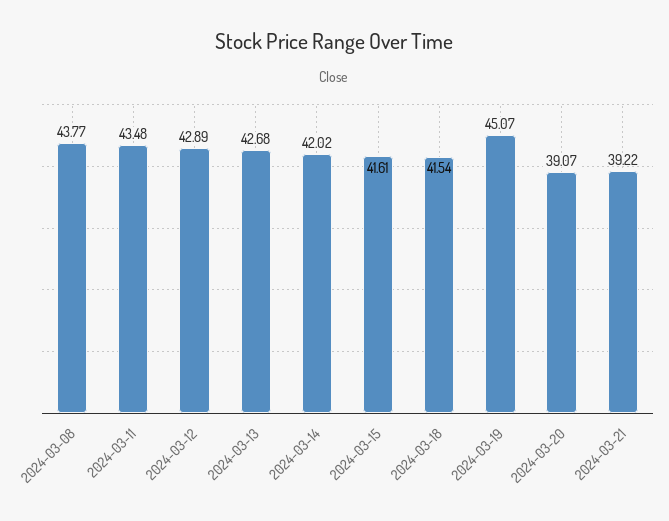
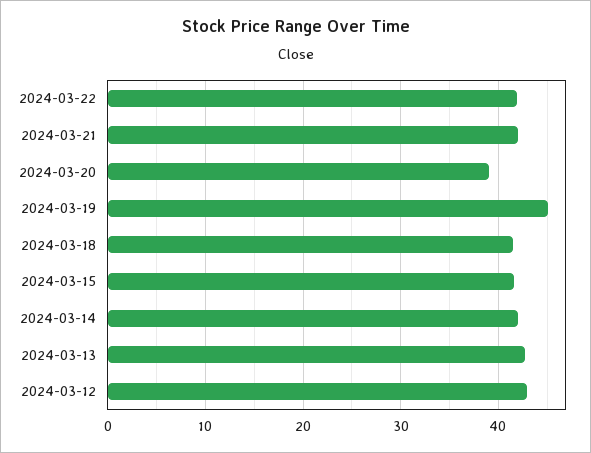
2024-03-08: 43.77 -> none
2024-03-11: 43.48 -> none
2024-03-21: 39.22 -> 42
2024-03-22: none -> 42

